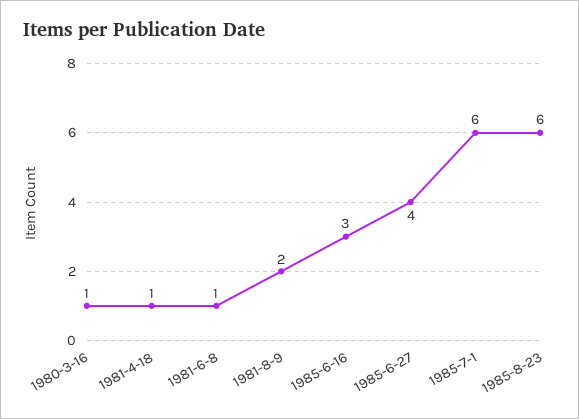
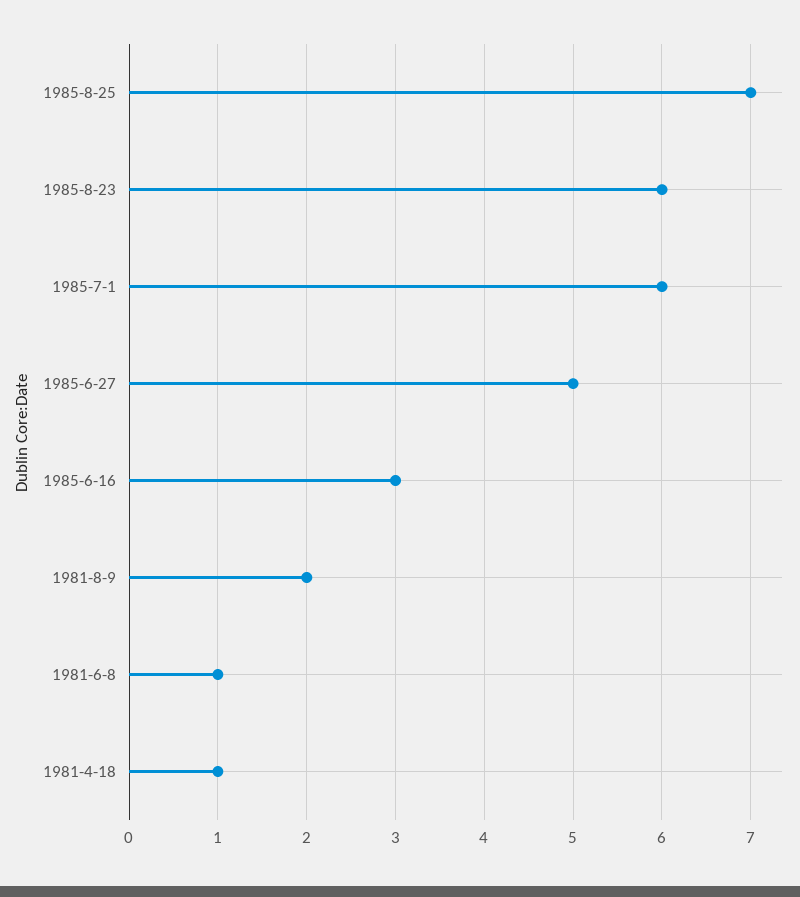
1980-3-16: 1 -> none
1985-6-27: 4 -> 5
1985-8-25: none -> 7

